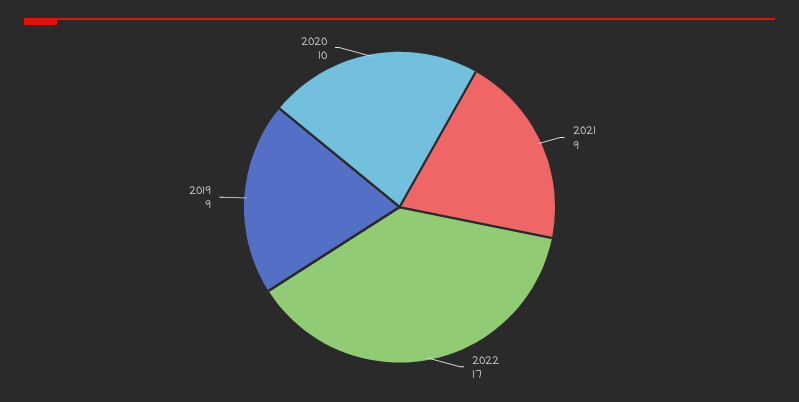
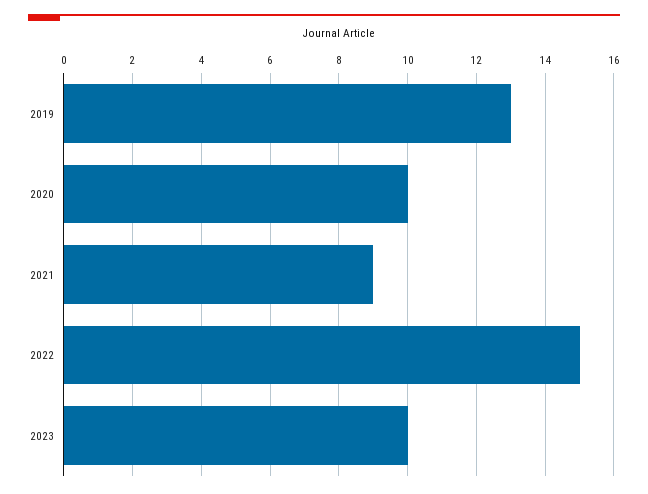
2022: 17 -> 15
2019: 9 -> 13
2023: none -> 10

